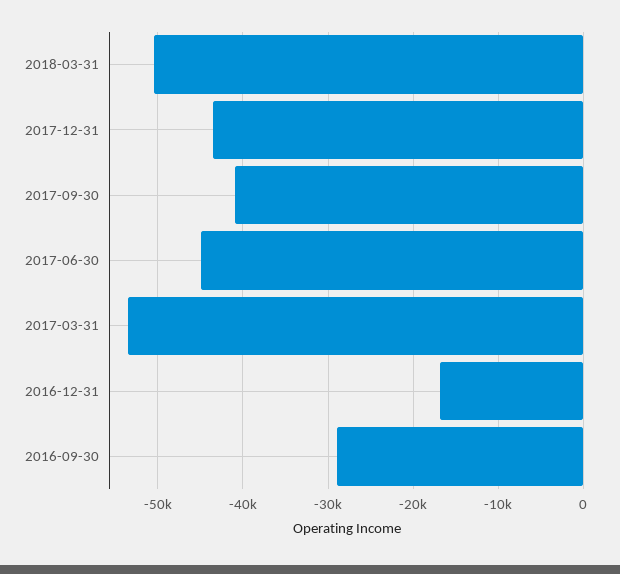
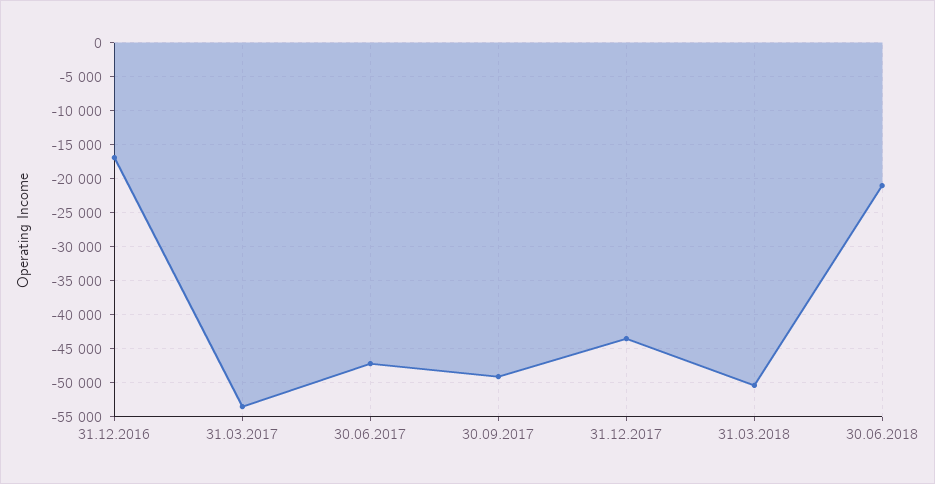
2017-09-30: -41000 -> -49000
2017-06-30: -45000 -> -47000
2016-09-30: -29000 -> none
30.06.2018: none -> -21000

